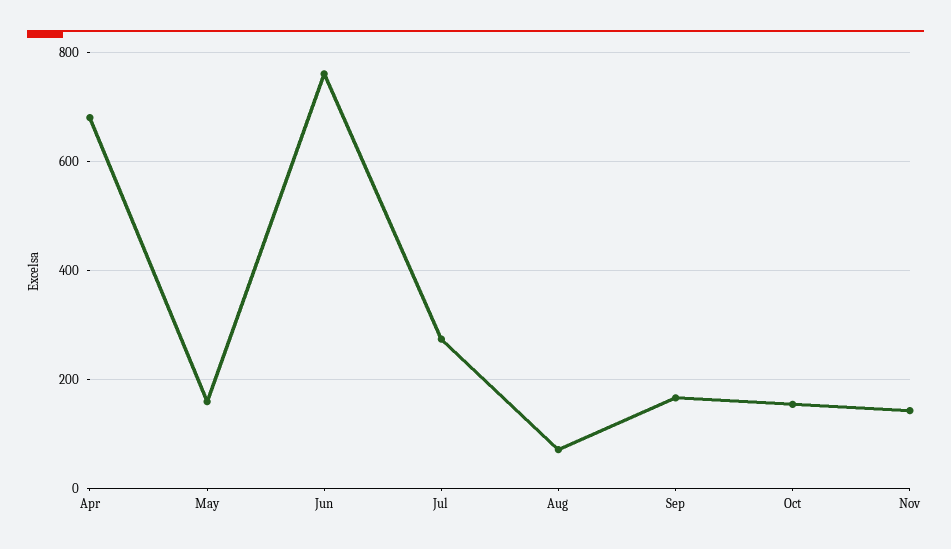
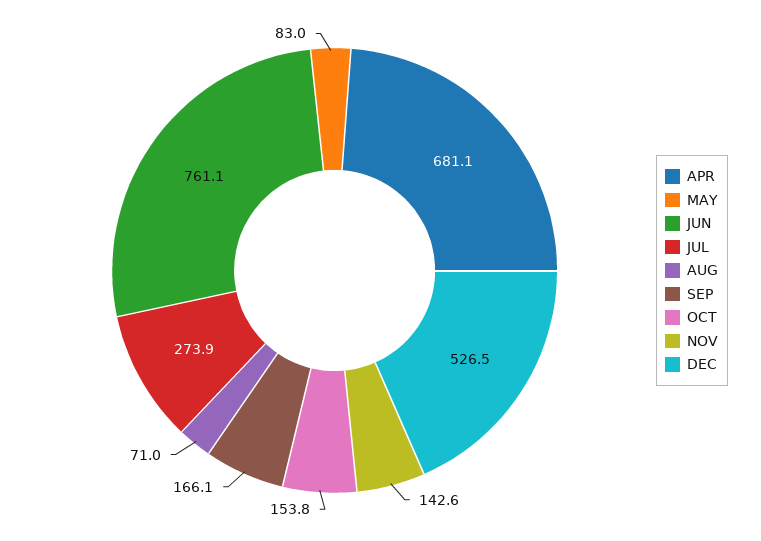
May: 160 -> 83
DEC: none -> 526.5

